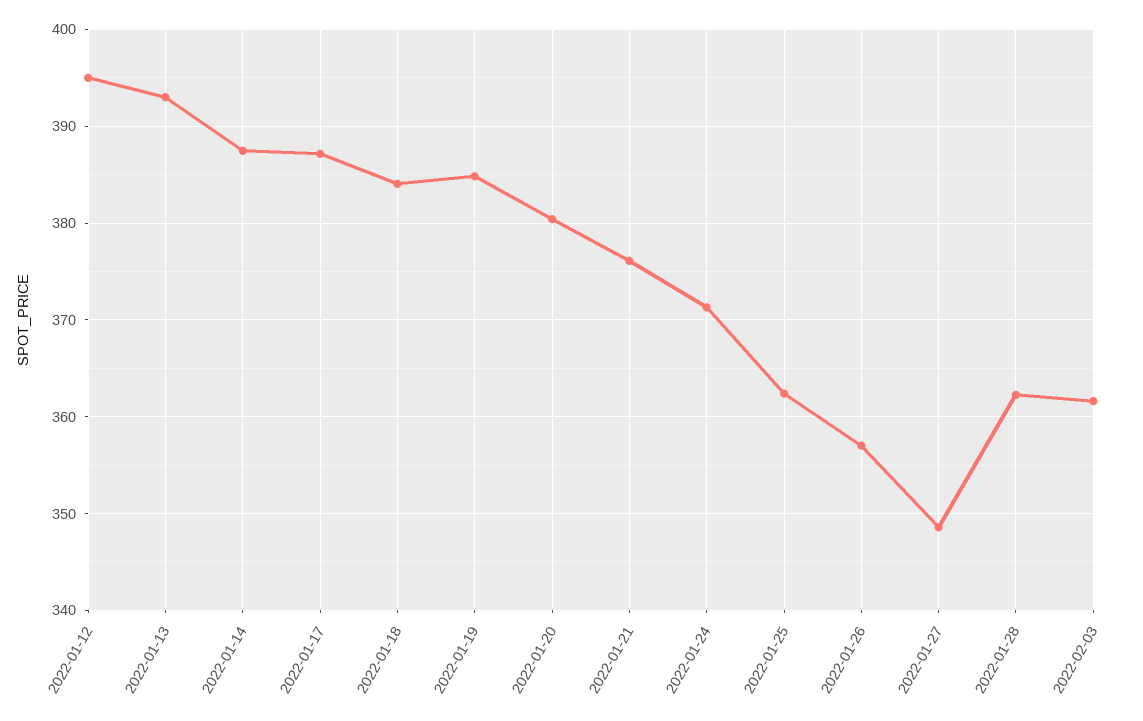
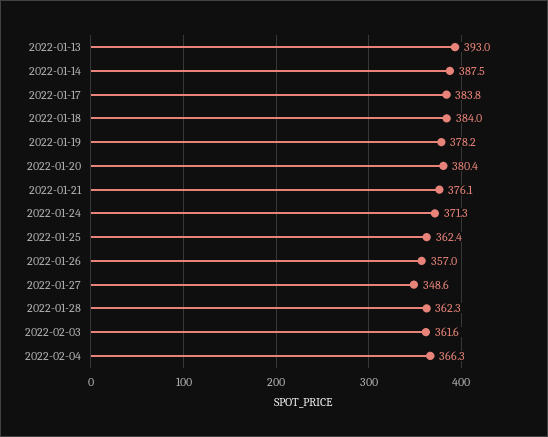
2022-01-12: 395 -> none
2022-01-17: 387 -> 383.8
2022-01-19: 385 -> 378.2
2022-02-04: none -> 366.3

